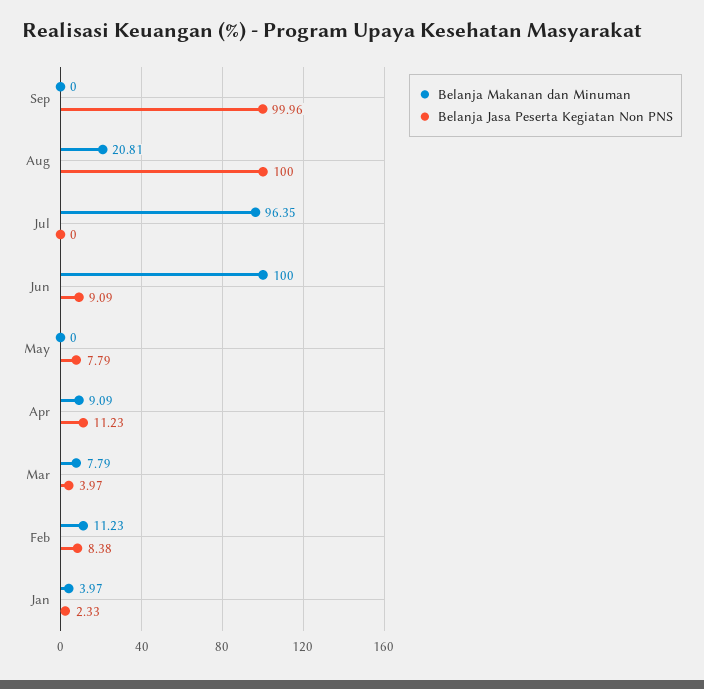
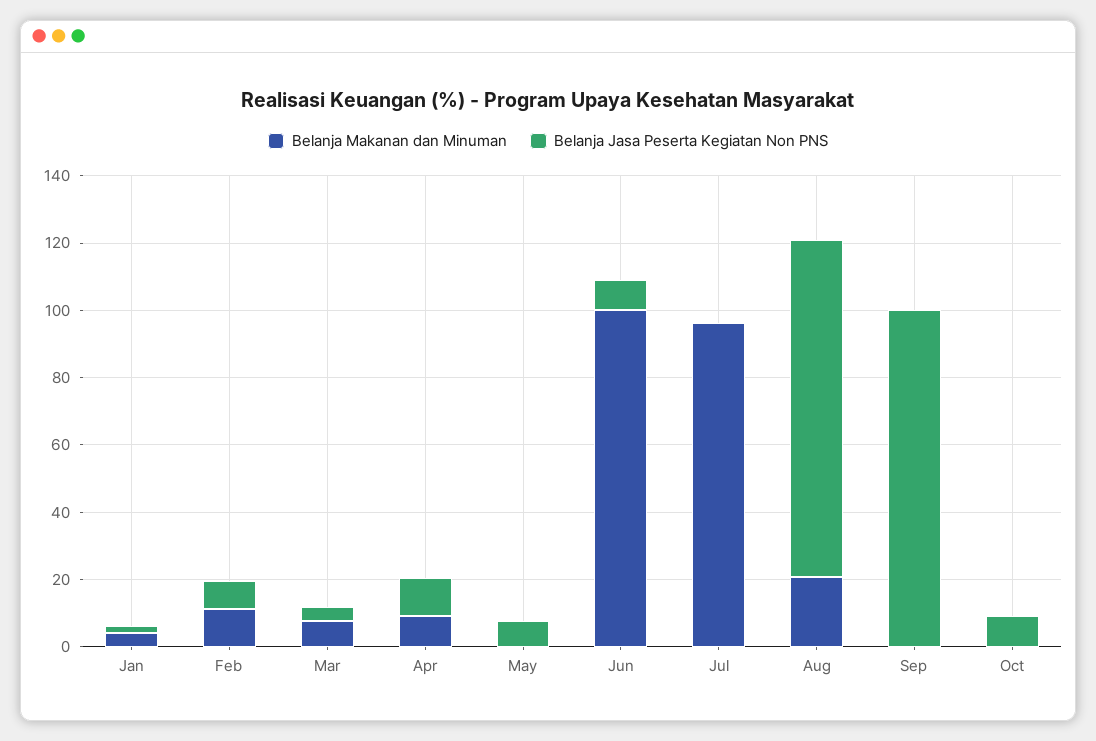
Belanja Makanan dan Minuman, Oct: none -> 0
Belanja Jasa Peserta Kegiatan Non PNS, Oct: none -> 10

